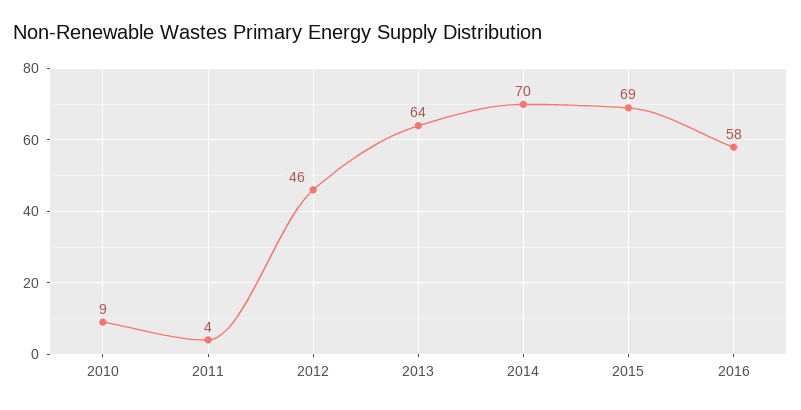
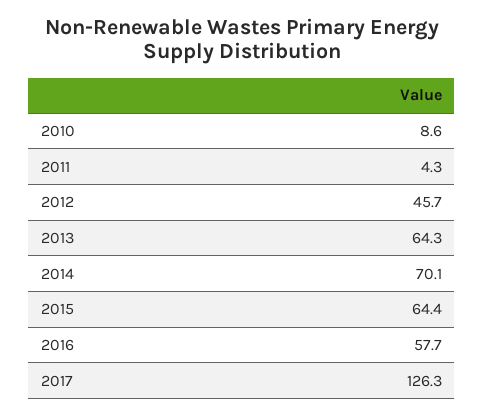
2015: 69 -> 64.4
2017: none -> 126.3

